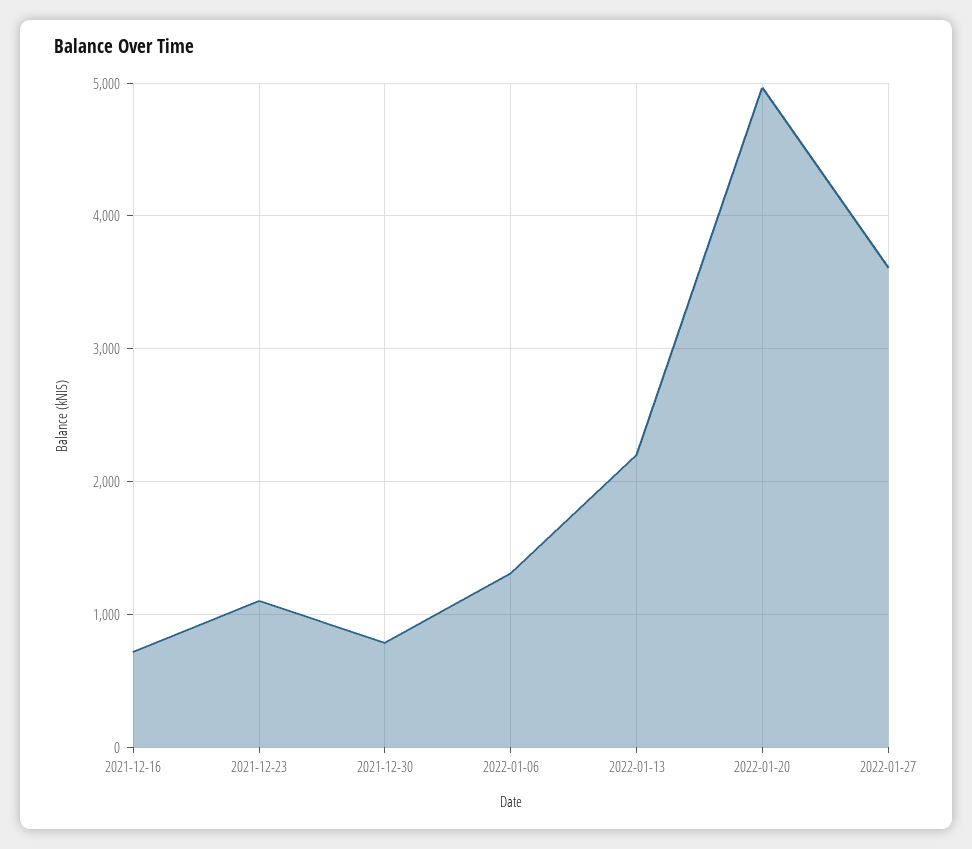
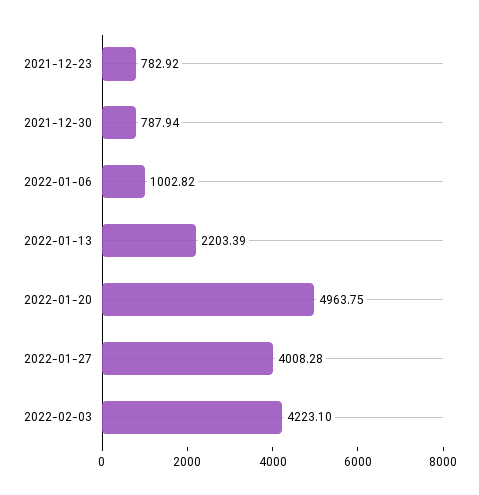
2021-12-16: 700 -> none
2021-12-23: 1100 -> 782.92
2022-01-06: 1300 -> 1002.82
2022-01-27: 3600 -> 4008.28
2022-02-03: none -> 4223.1

